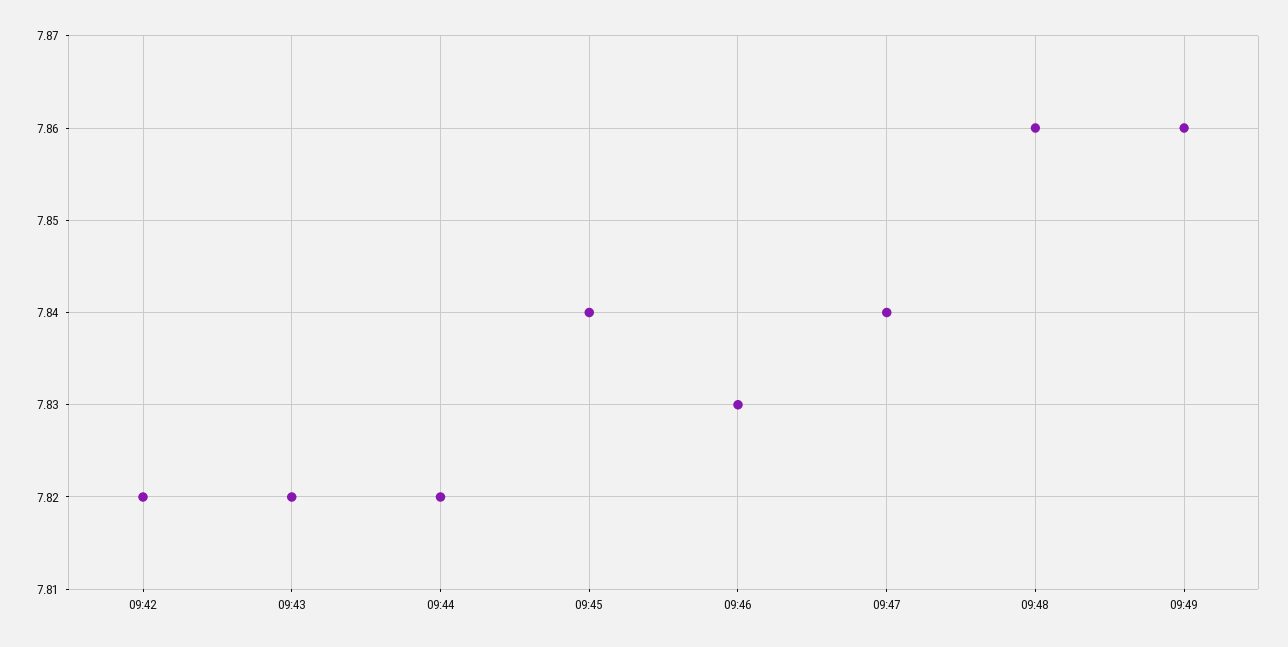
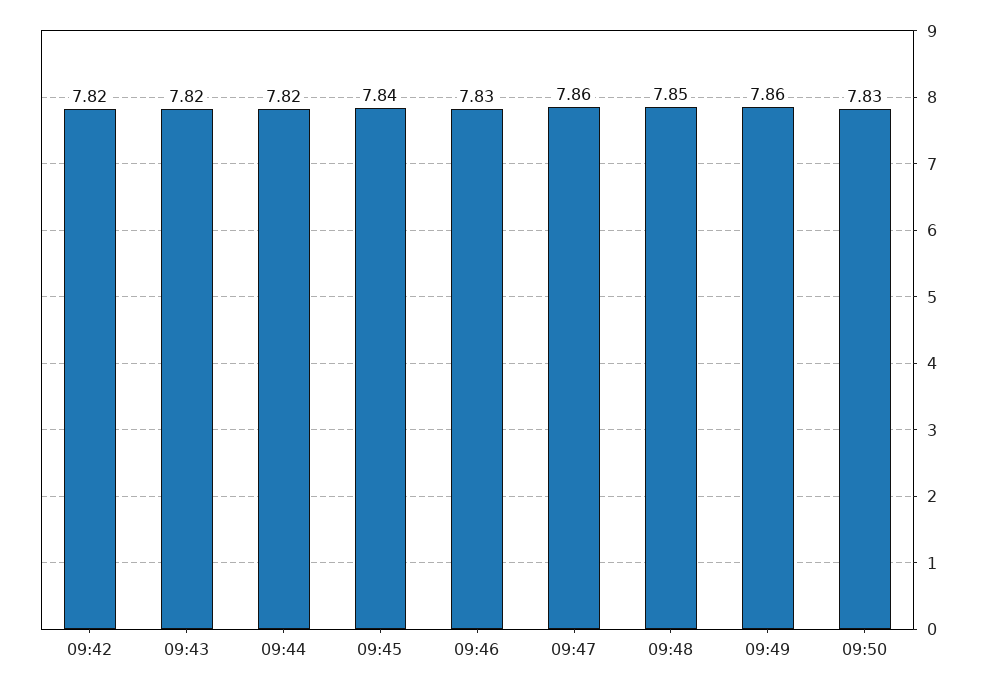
09:47: 7.84 -> 7.86
09:48: 7.86 -> 7.85
09:50: none -> 7.83

